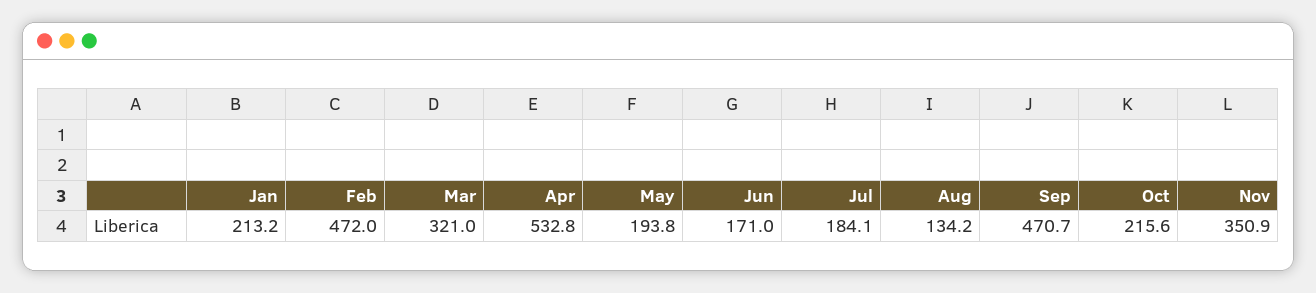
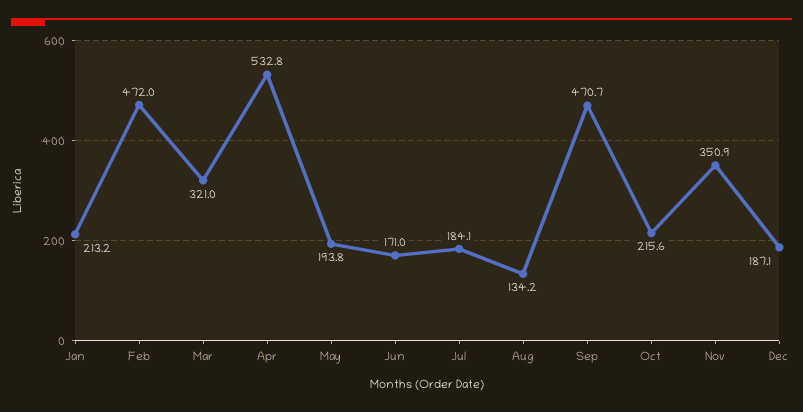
Dec: none -> 187.1

